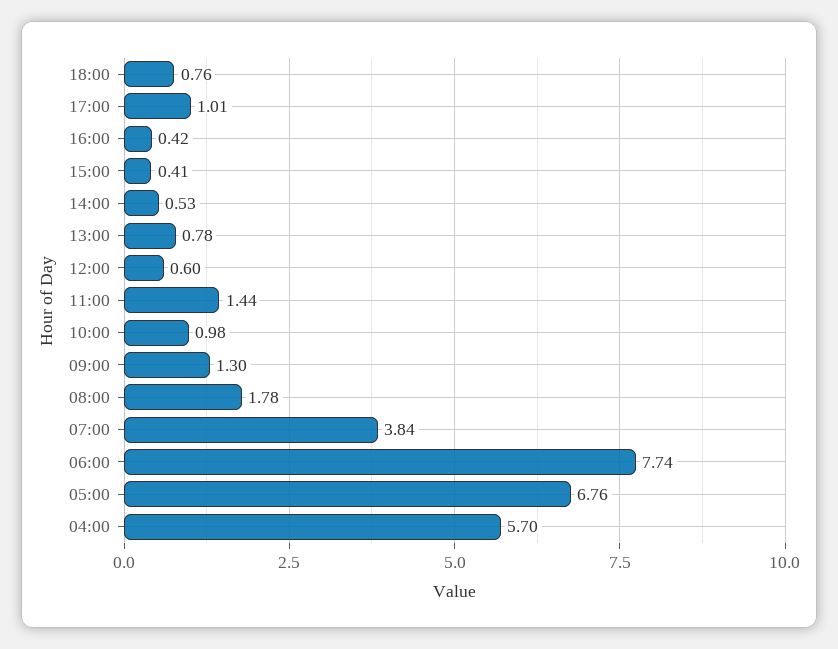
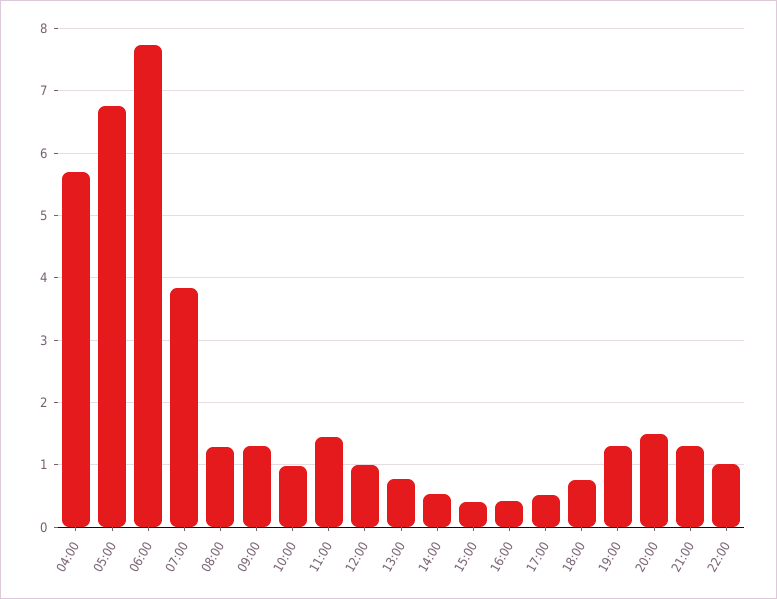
17:00: 1.01 -> 0.5
12:00: 0.6 -> 1
08:00: 1.78 -> 1.3
19:00: none -> 1.3
20:00: none -> 1.5
21:00: none -> 1.3
22:00: none -> 1

